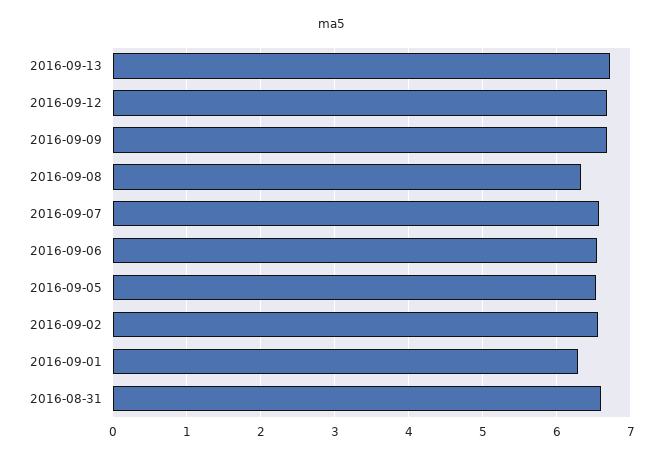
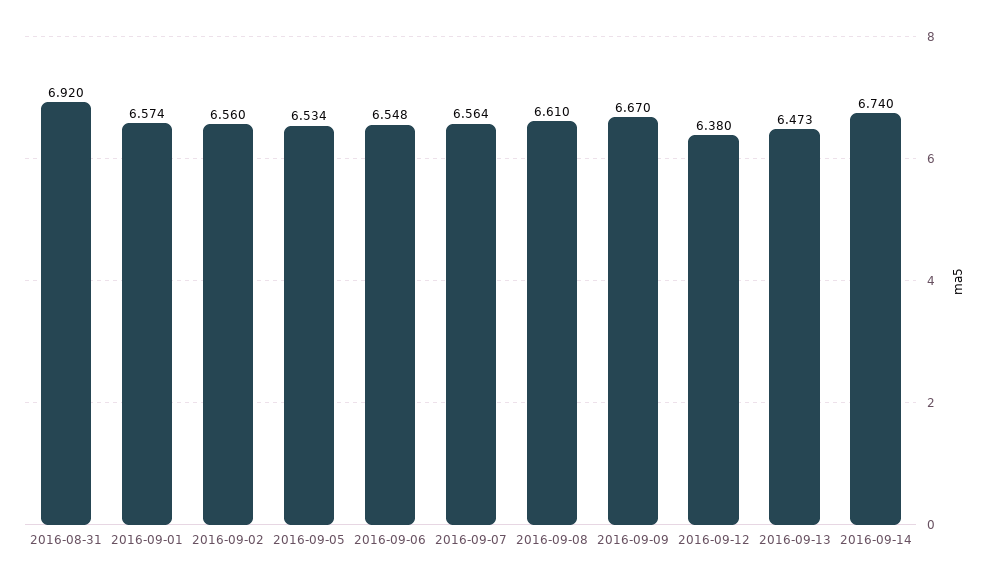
2016-09-13: 6.7 -> 6.473
2016-09-12: 6.7 -> 6.38
2016-09-08: 6.3 -> 6.61
2016-09-01: 6.3 -> 6.574
2016-08-31: 6.6 -> 6.92
2016-09-14: none -> 6.74

